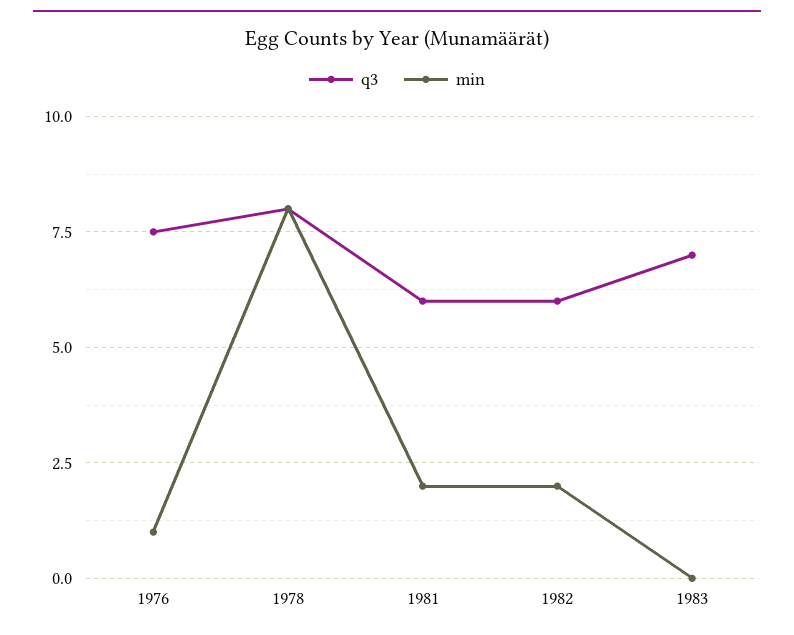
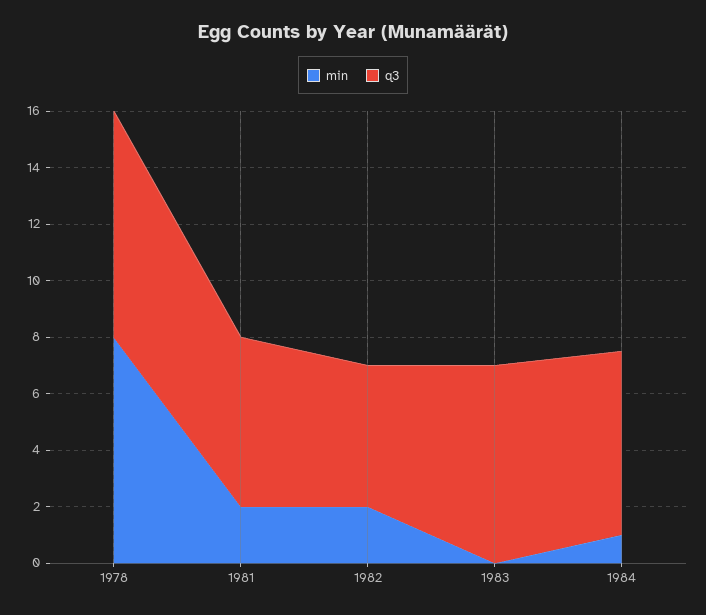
q3, 1976: 7.5 -> none
min, 1976: 1 -> none
q3, 1982: 6 -> 5
min, 1984: none -> 1
q3, 1984: none -> 6.5

